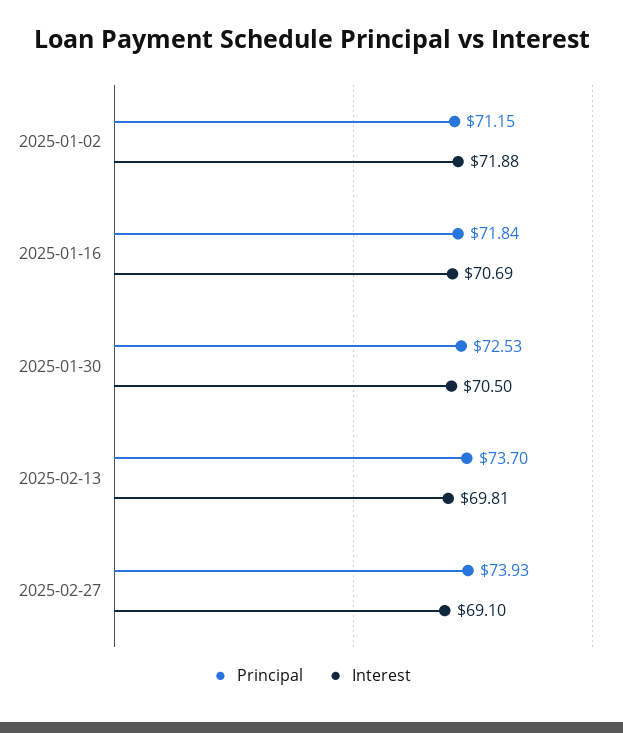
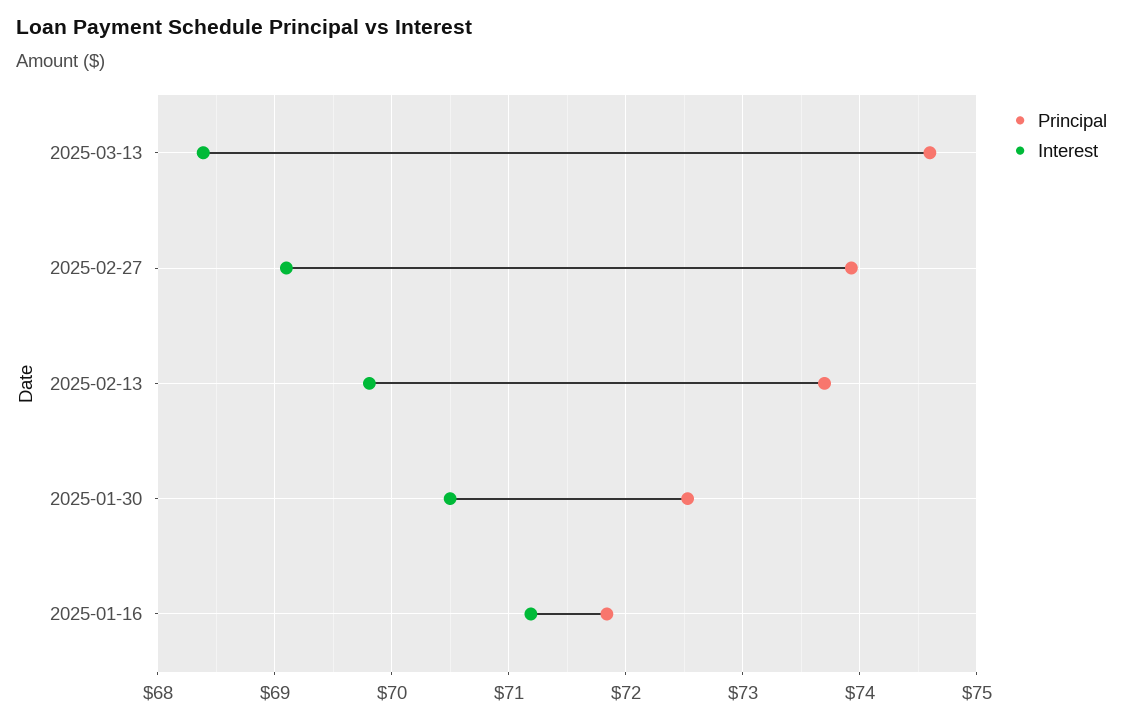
Principal, 2025-01-02: 71.15 -> none
Interest, 2025-01-02: 71.88 -> none
Interest, 2025-01-16: 70.69 -> 71.2
Principal, 2025-03-13: none -> 74.6
Interest, 2025-03-13: none -> 68.4

